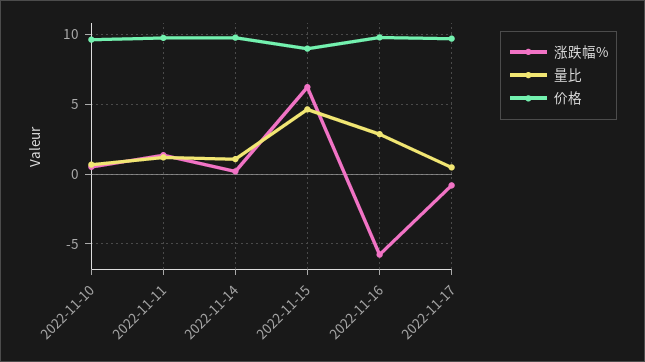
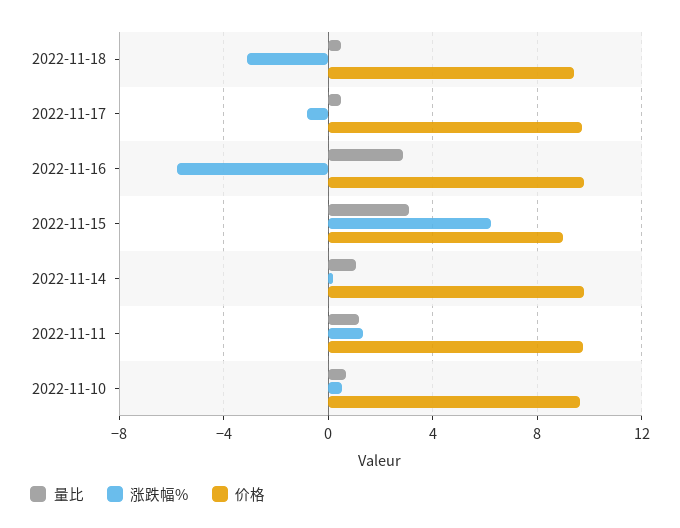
量比, 2022-11-15: 4.5 -> 3
量比, 2022-11-18: none -> 0.5
涨跌幅%, 2022-11-18: none -> -3
价格, 2022-11-18: none -> 9.5

